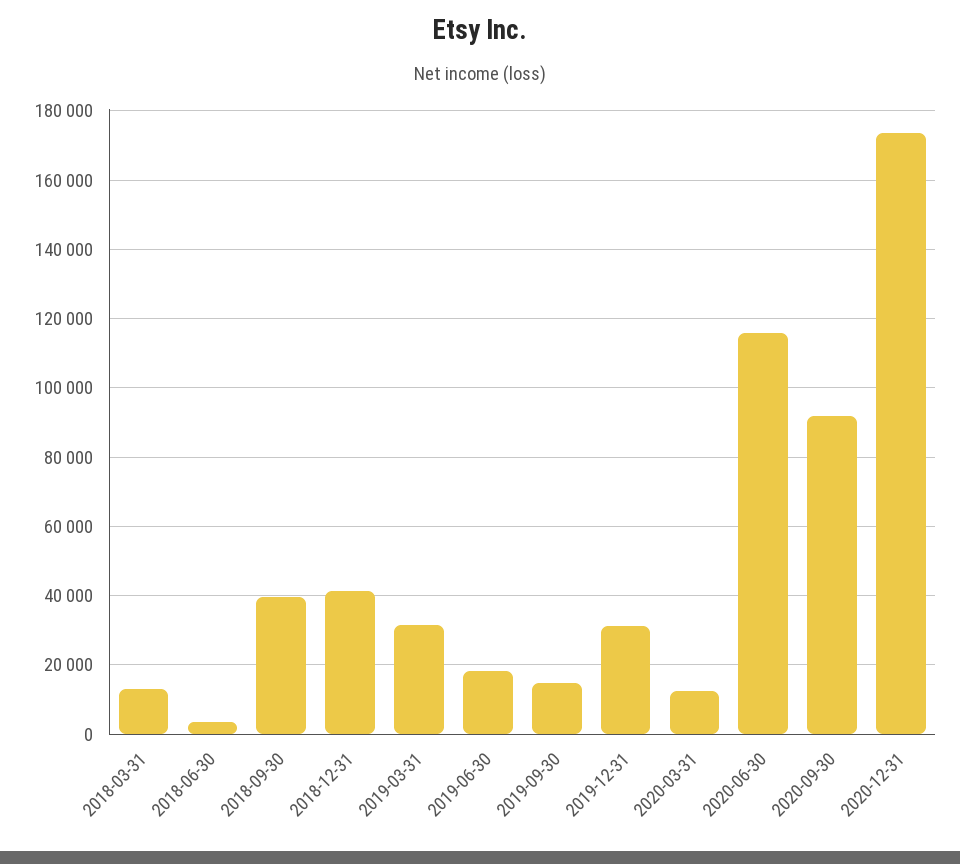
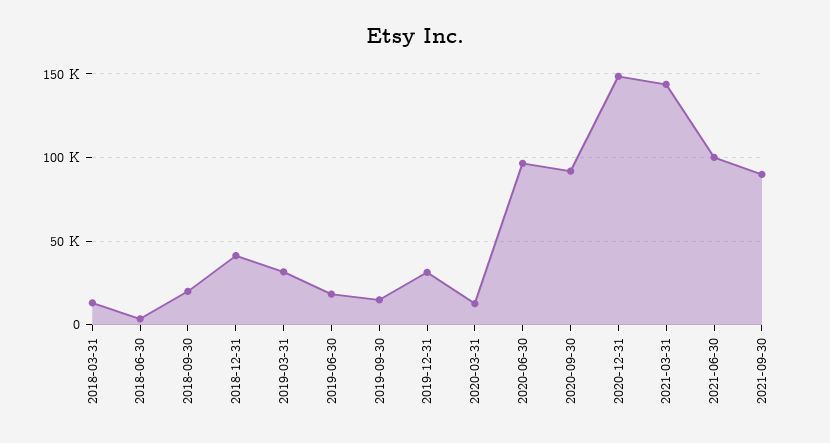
2018-09-30: 40000 -> 20000
2020-06-30: 116000 -> 95000
2020-12-31: 174000 -> 150000
2021-03-31: none -> 145000
2021-06-30: none -> 100000
2021-09-30: none -> 90000

